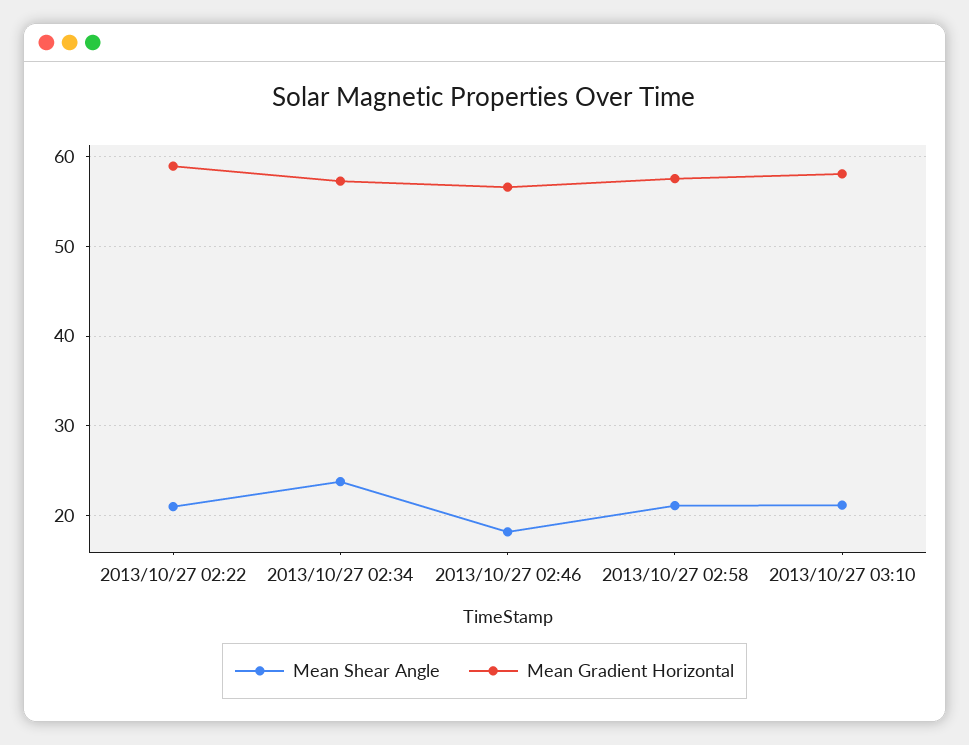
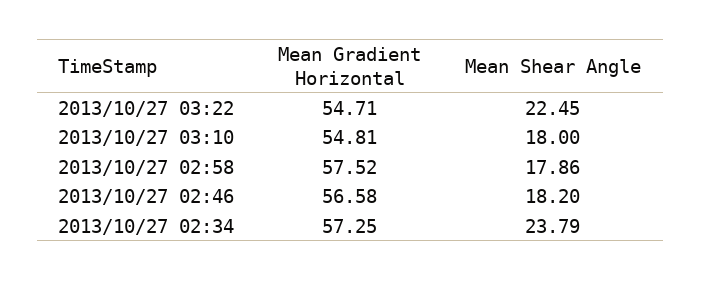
Mean Shear Angle, 2013/10/27 02:22: 21 -> none
Mean Gradient Horizontal, 2013/10/27 02:22: 59 -> none
Mean Shear Angle, 2013/10/27 02:58: 21 -> 17.86
Mean Shear Angle, 2013/10/27 03:10: 21 -> 18
Mean Gradient Horizontal, 2013/10/27 03:10: 58 -> 54.81
Mean Gradient Horizontal, 2013/10/27 03:22: none -> 54.71
Mean Shear Angle, 2013/10/27 03:22: none -> 22.45

